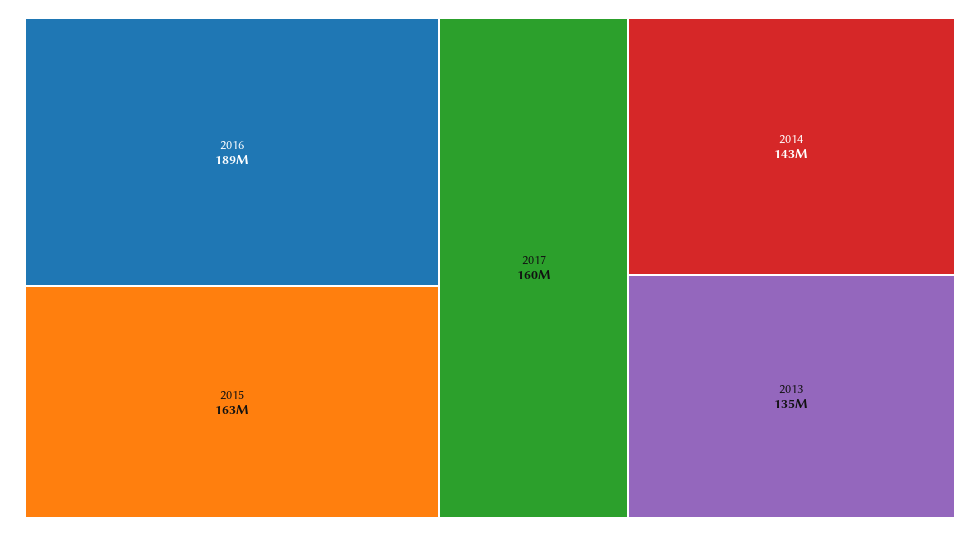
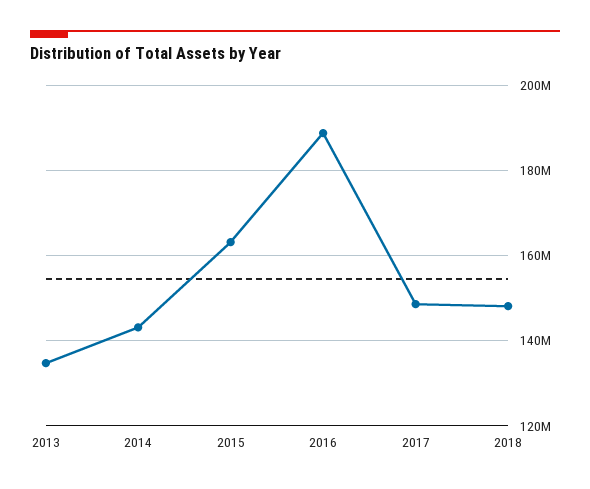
2017: 160000000 -> 148000000
2018: none -> 148000000

